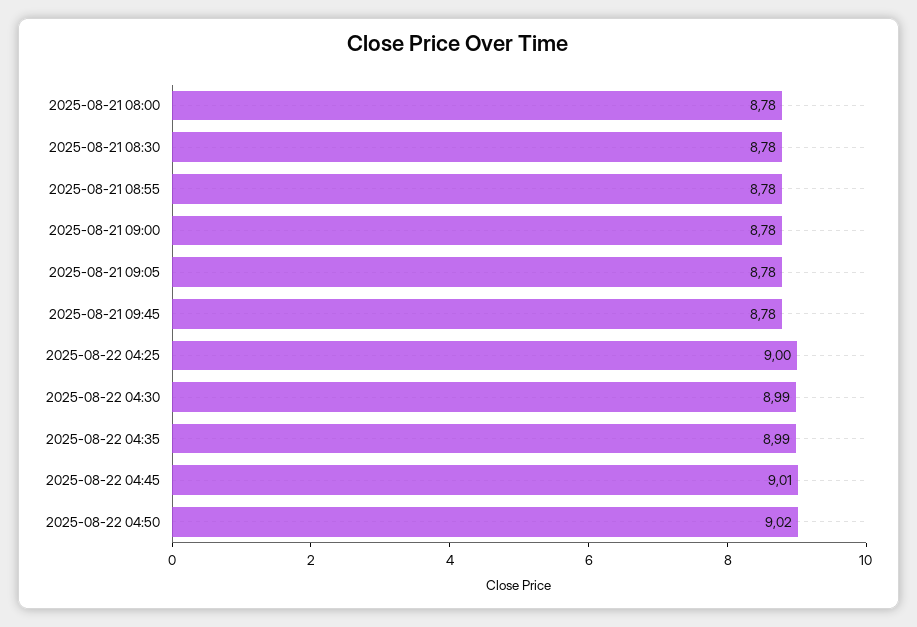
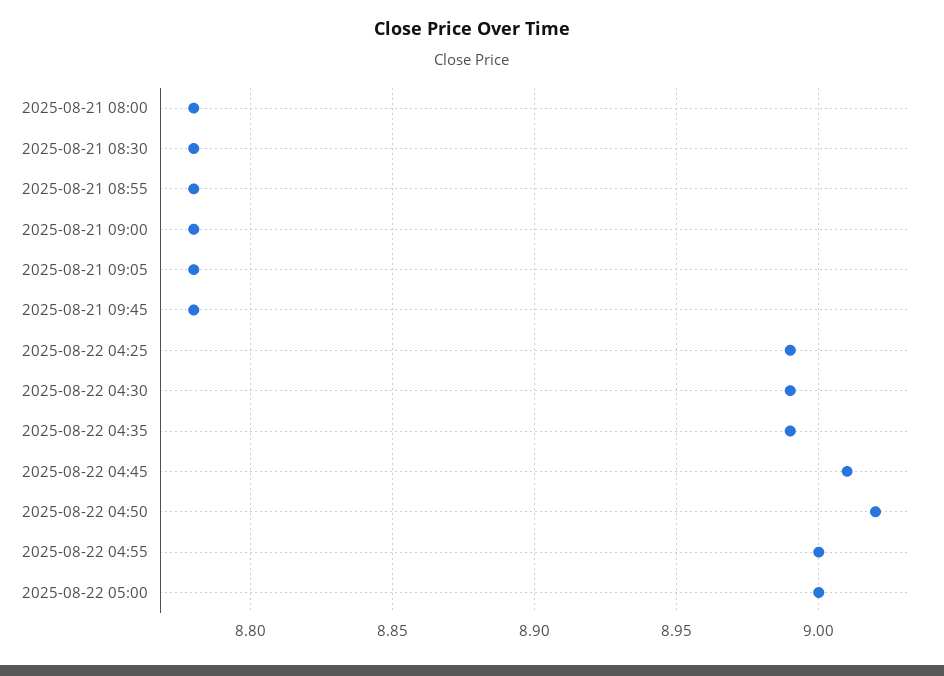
2025-08-22 04:25: 9 -> 8.99
2025-08-22 04:55: none -> 9
2025-08-22 05:00: none -> 9

